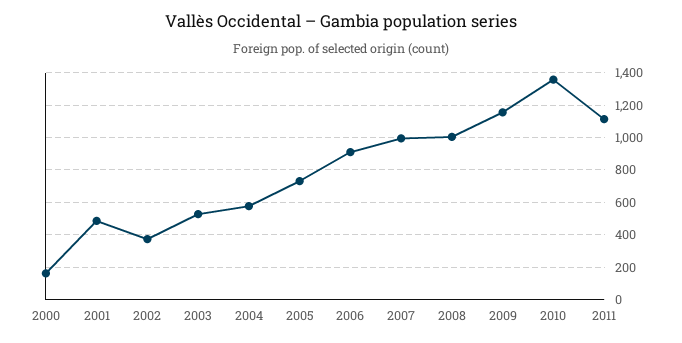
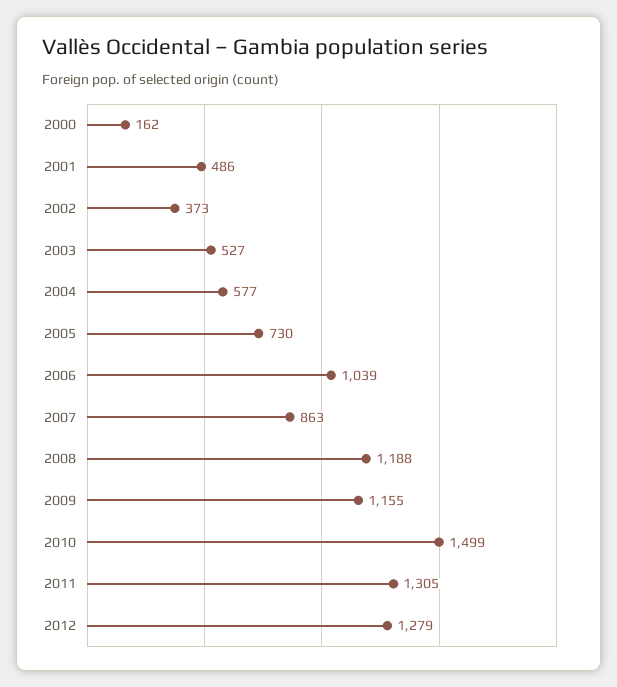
2006: 900 -> 1039
2007: 1000 -> 863
2008: 1000 -> 1188
2010: 1350 -> 1499
2011: 1100 -> 1305
2012: none -> 1279

